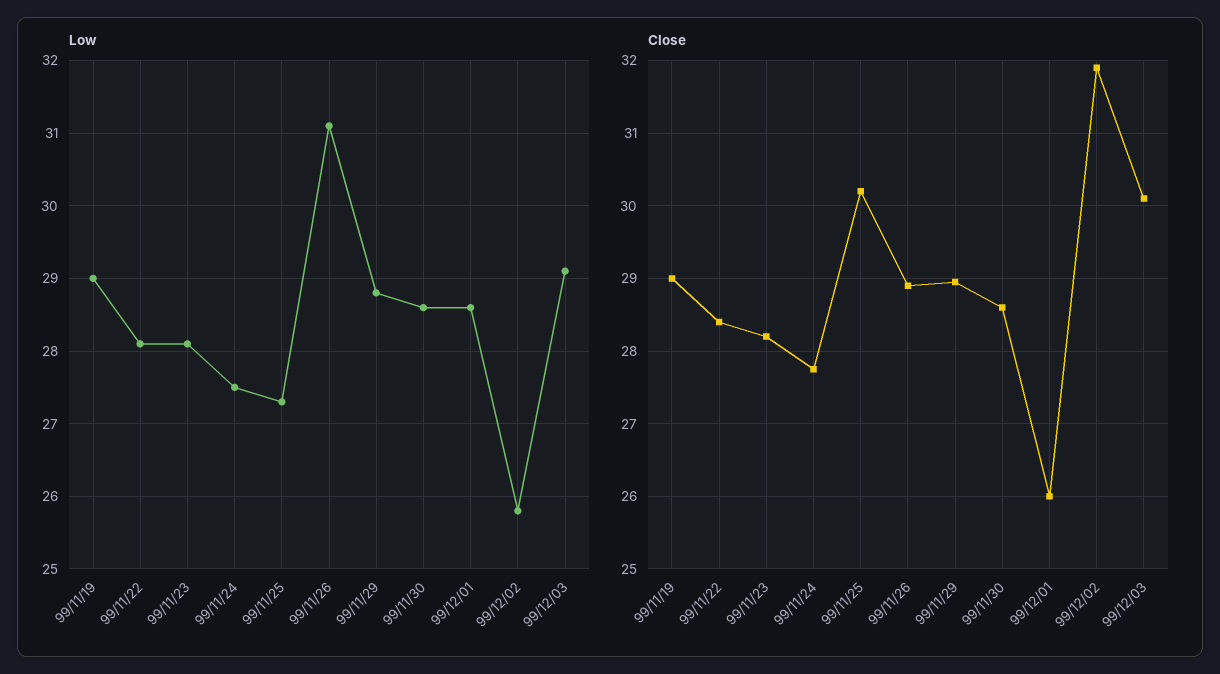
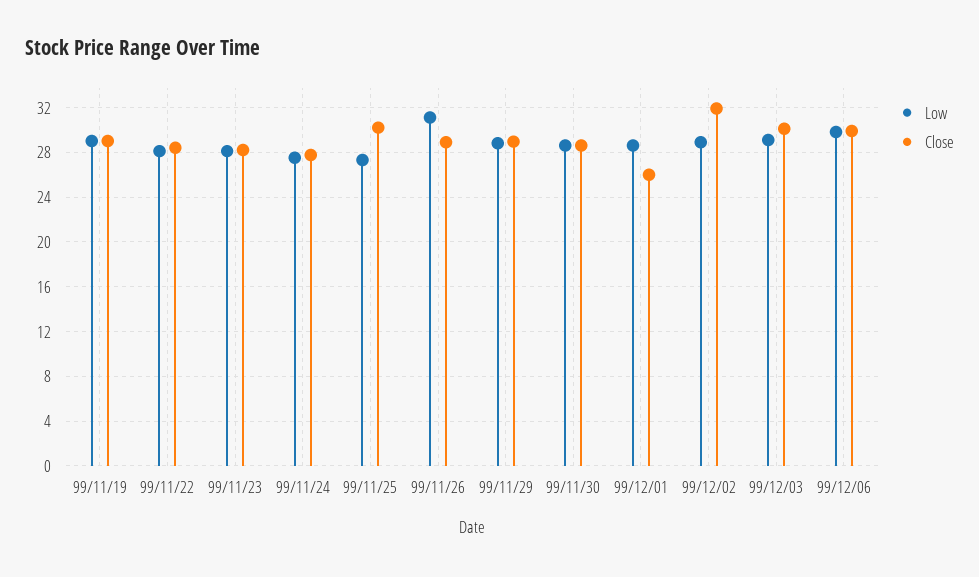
Low, 99/12/02: 25.8 -> 29
Low, 99/12/06: none -> 30
Close, 99/12/06: none -> 30

